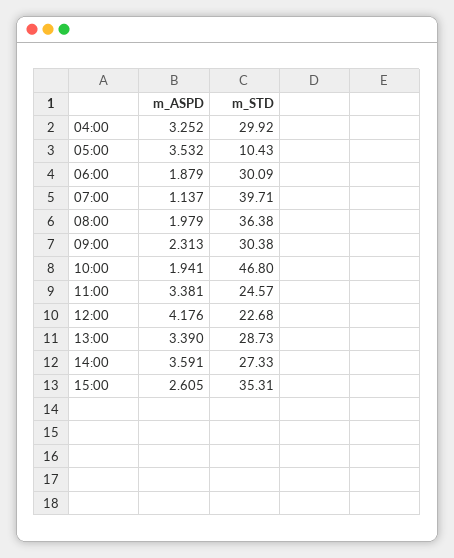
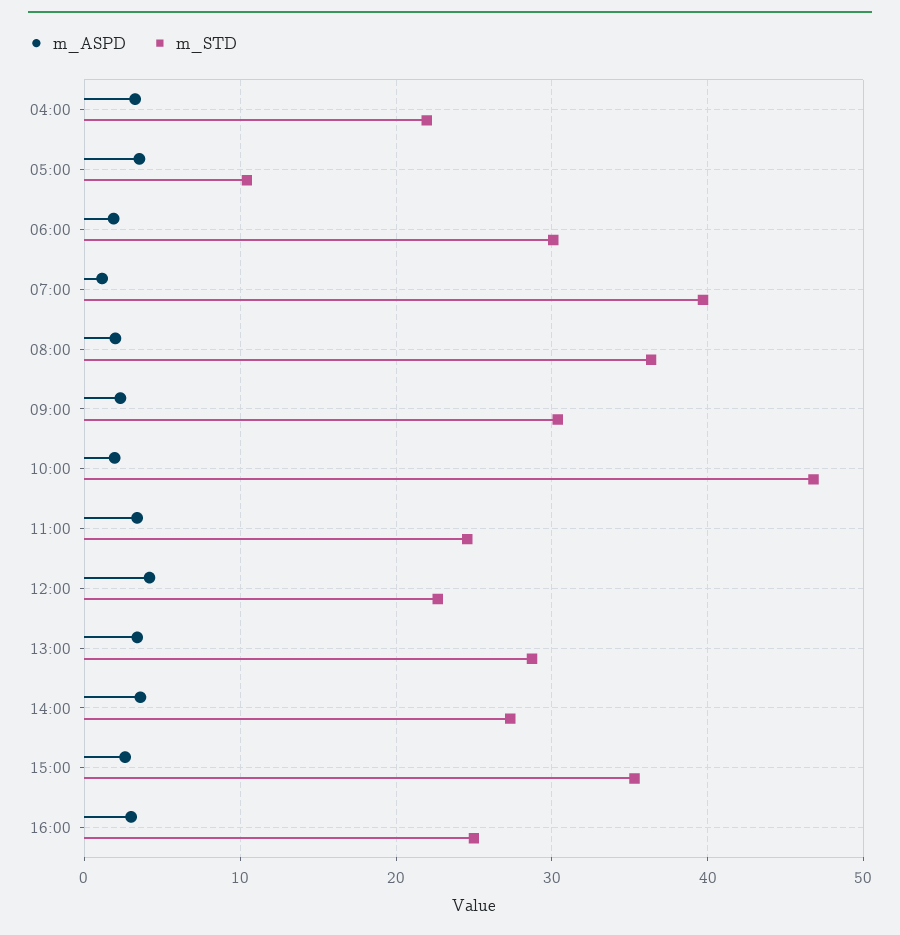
m_STD, 04:00: 29.92 -> 22
m_ASPD, 16:00: none -> 3
m_STD, 16:00: none -> 25

